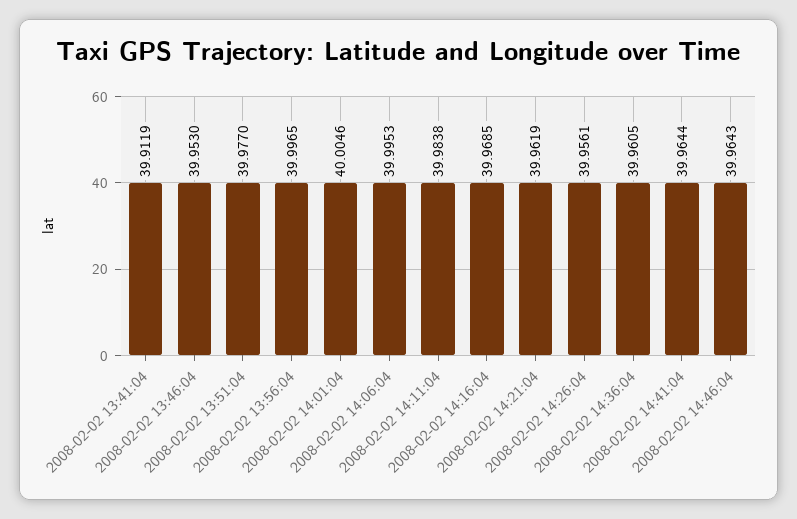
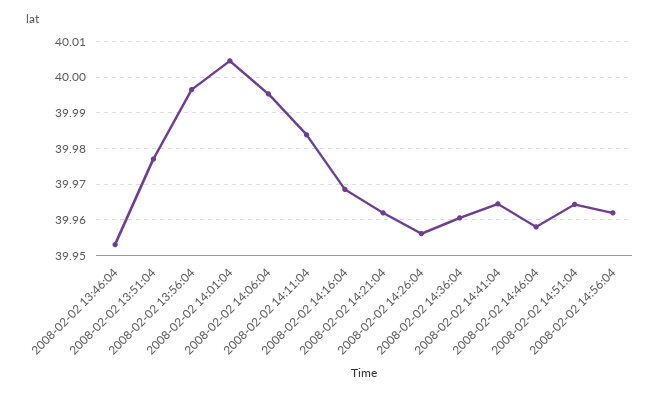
2008-02-02 13:41:04: 39.9119 -> none
2008-02-02 14:46:04: 39.9643 -> 39.958
2008-02-02 14:51:04: none -> 39.964
2008-02-02 14:56:04: none -> 39.962

